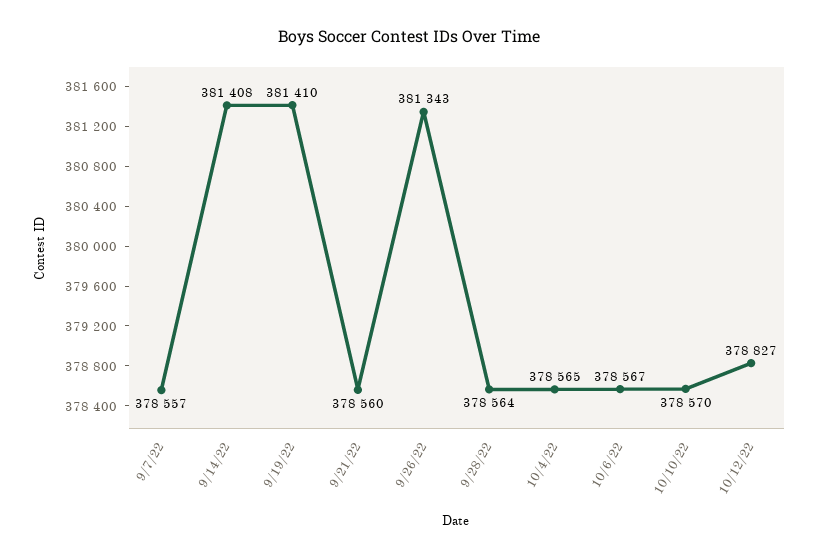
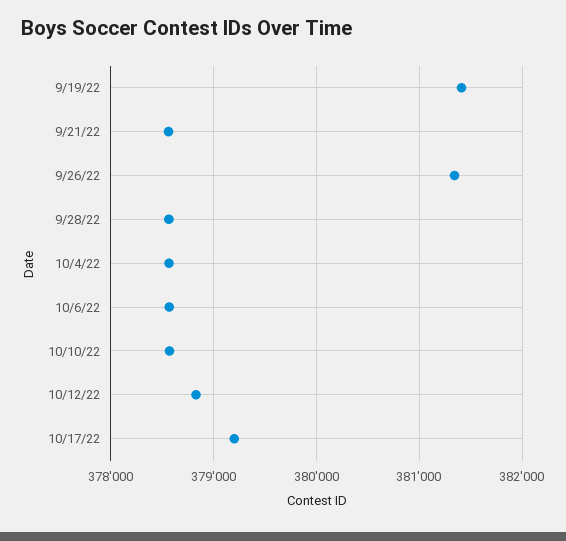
9/7/22: 378557 -> none
9/14/22: 381408 -> none
10/17/22: none -> 379200

